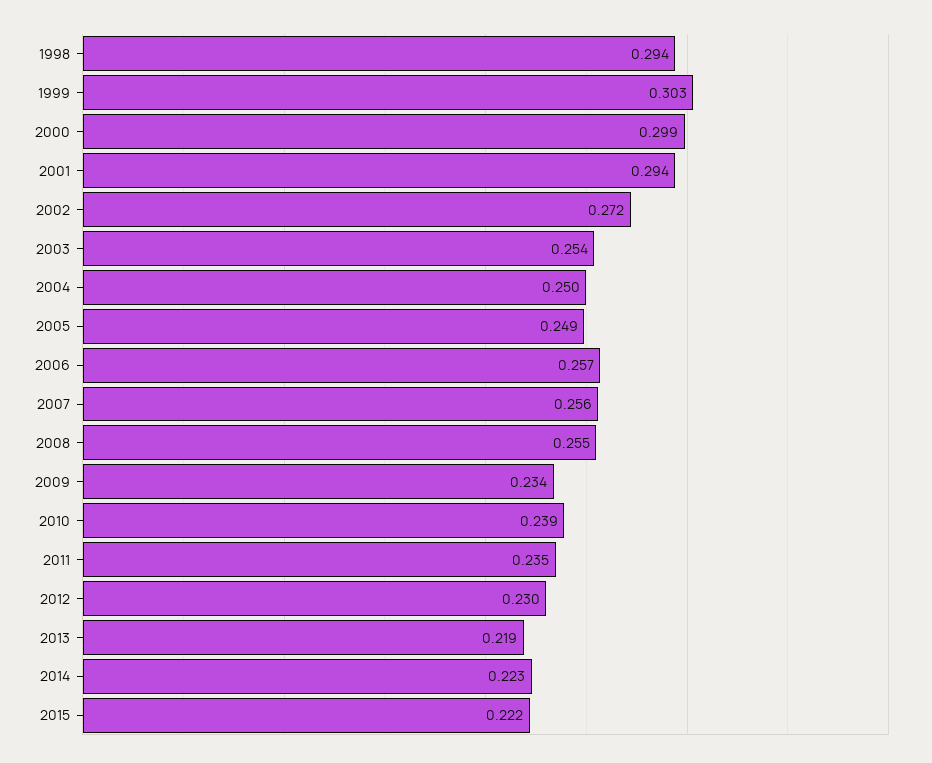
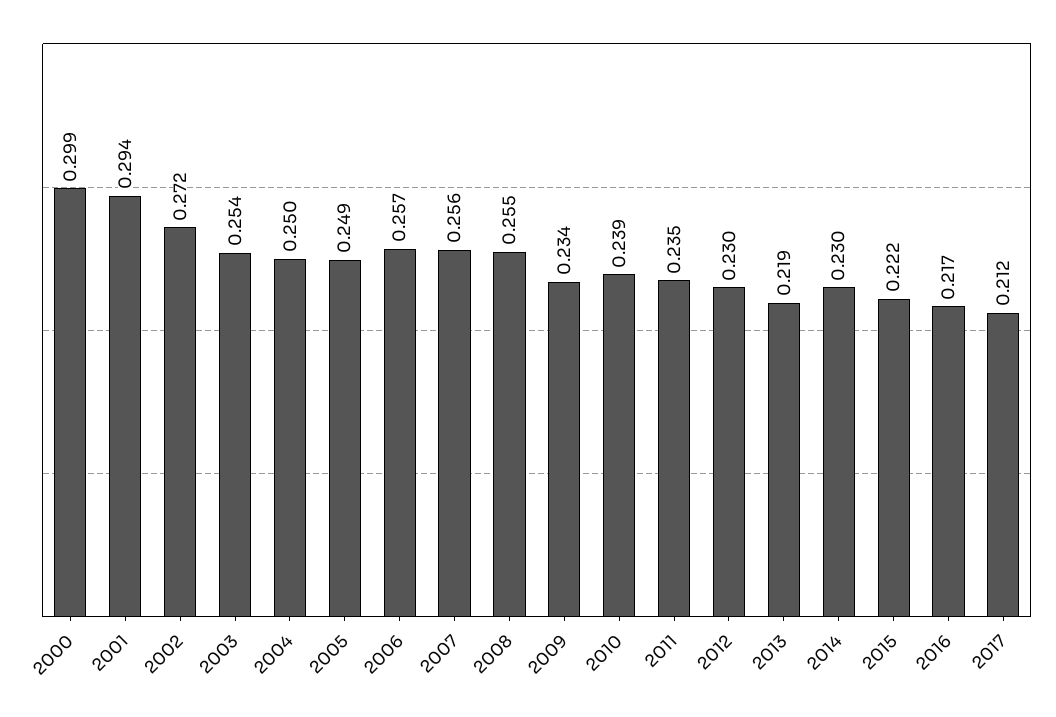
1998: 0.294 -> none
1999: 0.303 -> none
2014: 0.223 -> 0.23
2016: none -> 0.217
2017: none -> 0.212

